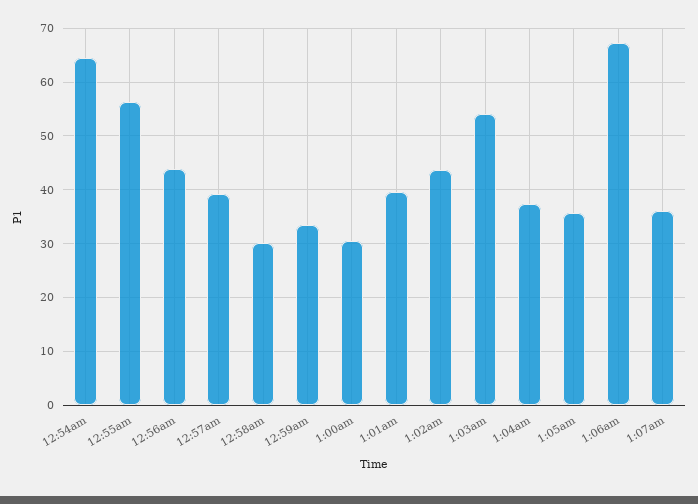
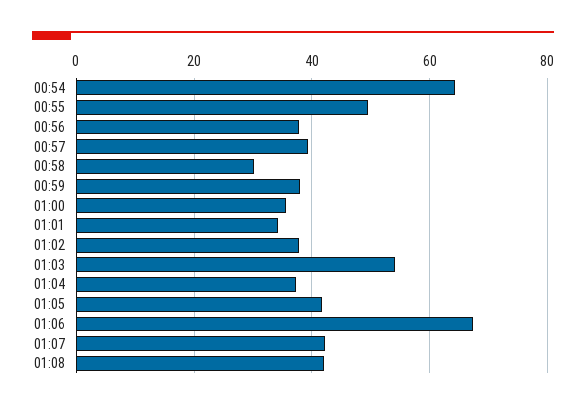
12:55am: 56 -> 50
12:56am: 44 -> 38
12:59am: 34 -> 38
1:00am: 30 -> 36
1:01am: 40 -> 34
1:02am: 44 -> 38
1:05am: 36 -> 42
1:07am: 36 -> 42
01:08: none -> 42

